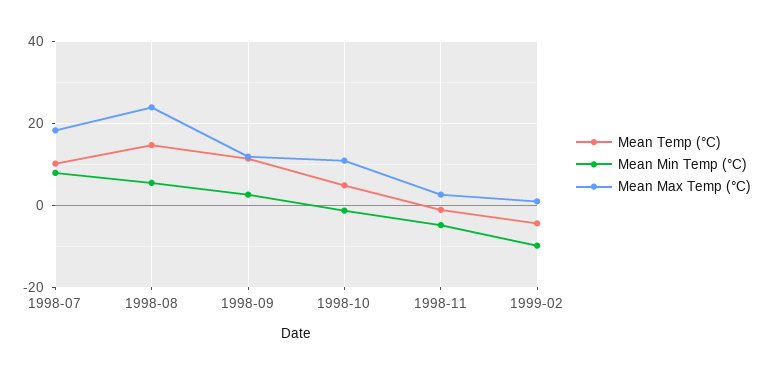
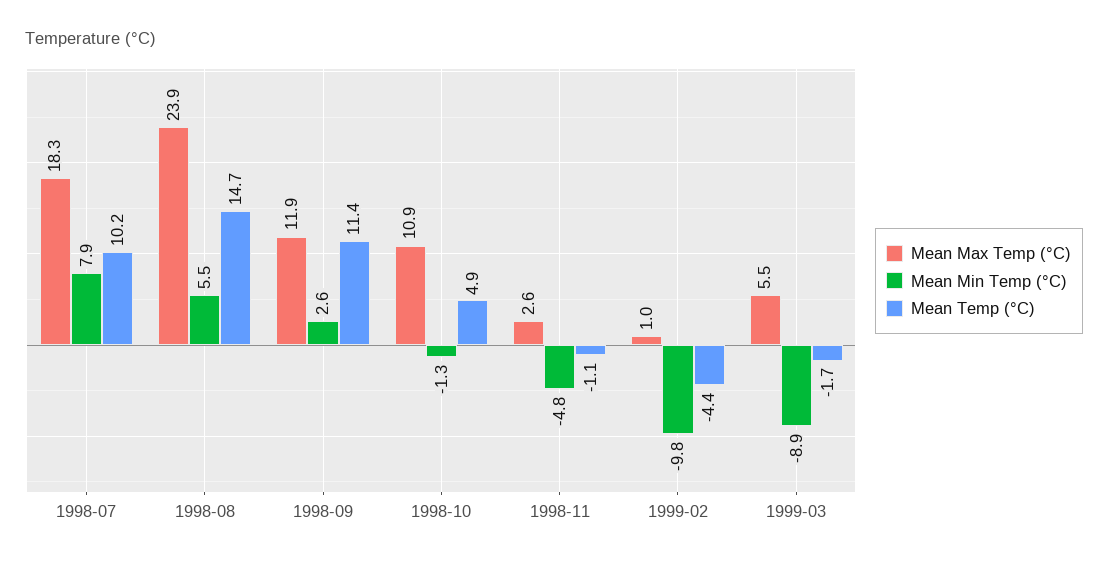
Mean Max Temp (°C), 1999-03: none -> 5.5
Mean Min Temp (°C), 1999-03: none -> -8.9
Mean Temp (°C), 1999-03: none -> -1.7

